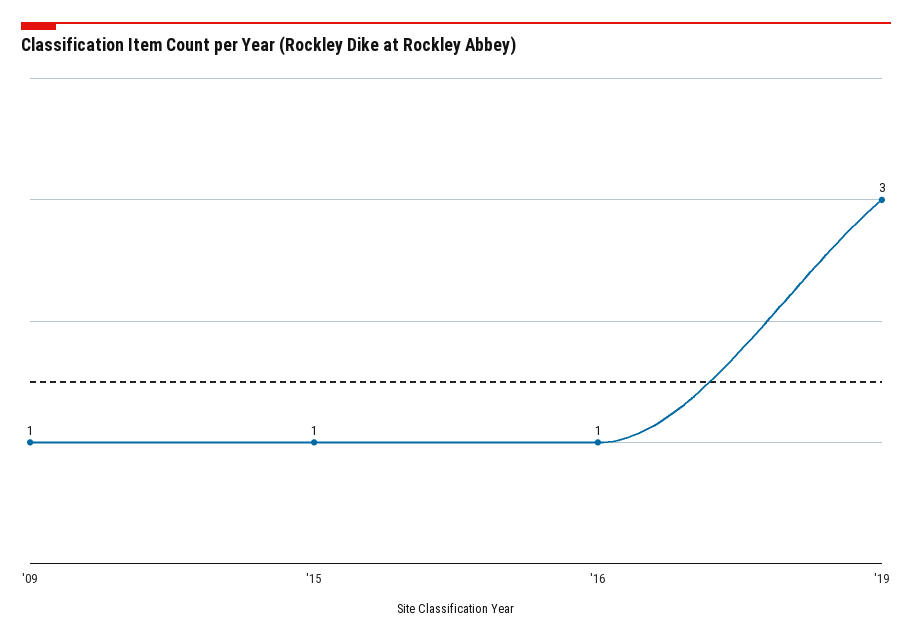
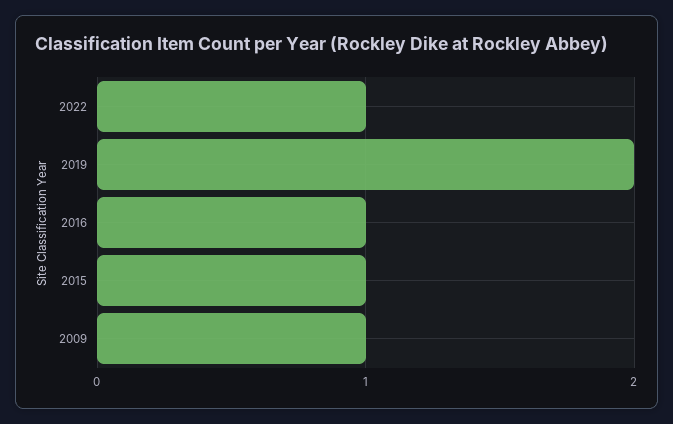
'19: 3 -> 2
2022: none -> 1

